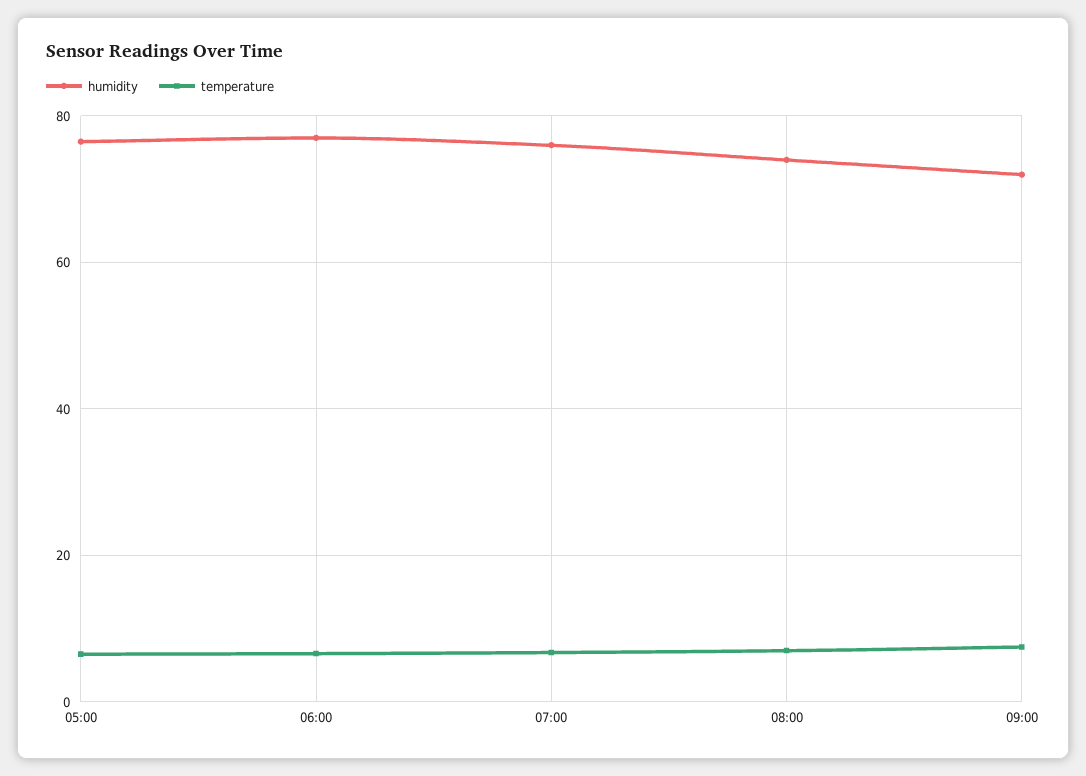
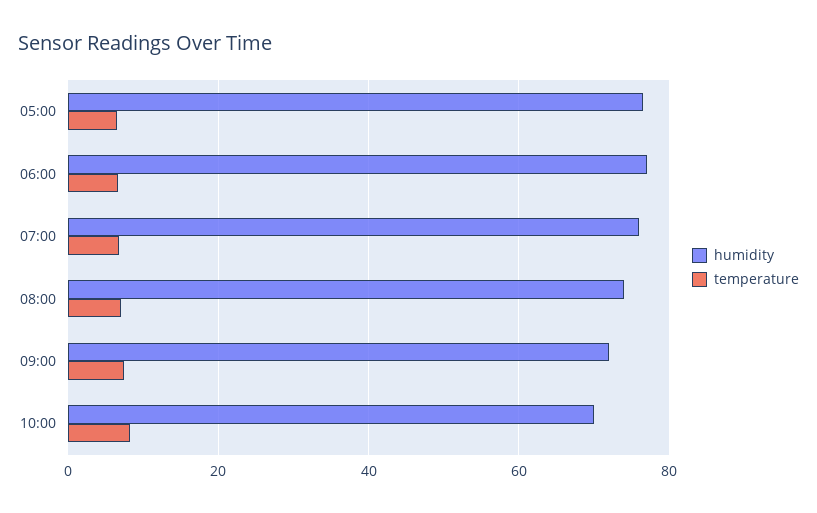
humidity, 10:00: none -> 70
temperature, 10:00: none -> 8

